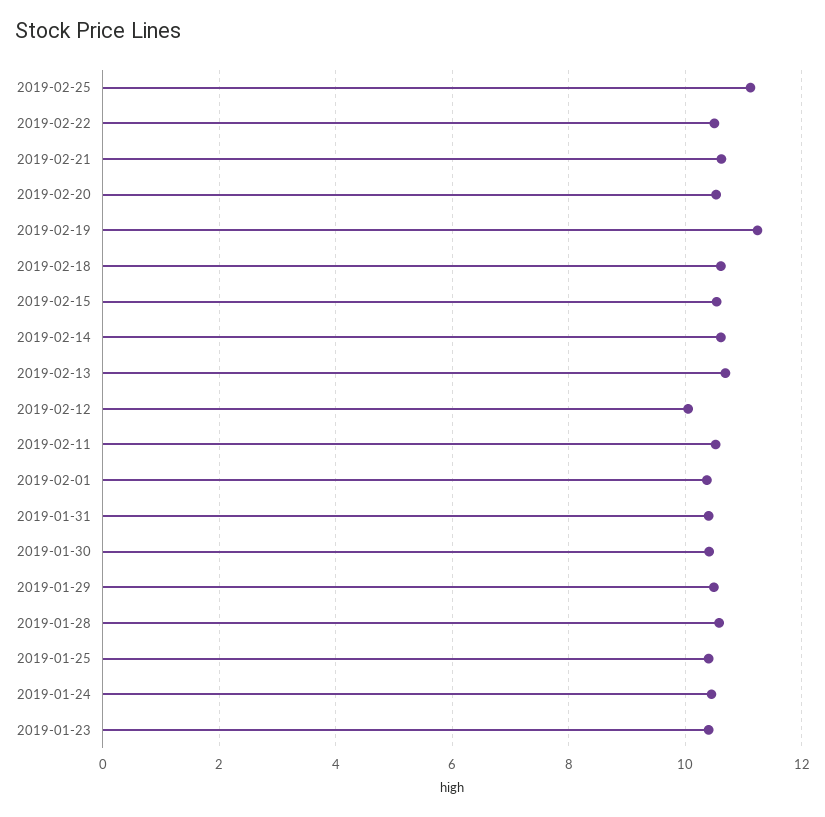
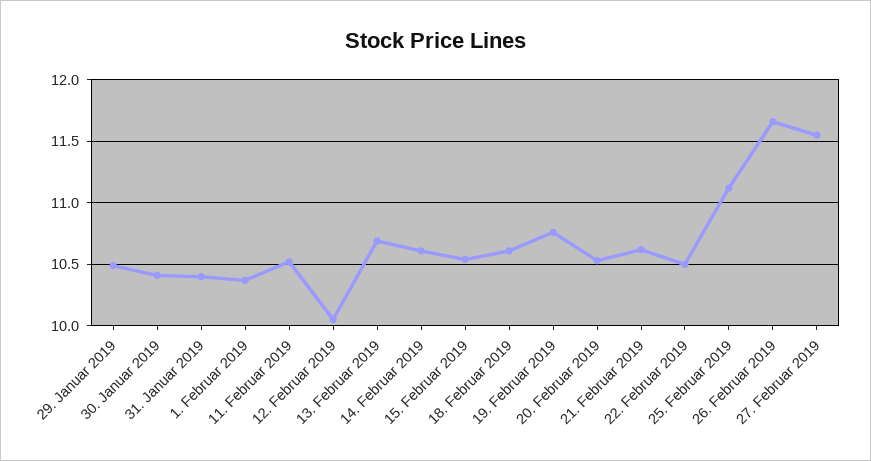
2019-02-19: 11.2 -> 10.75
2019-01-28: 10.6 -> none
2019-01-25: 10.4 -> none
2019-01-24: 10.4 -> none
2019-01-23: 10.4 -> none
26. Februar 2019: none -> 11.65
27. Februar 2019: none -> 11.55

